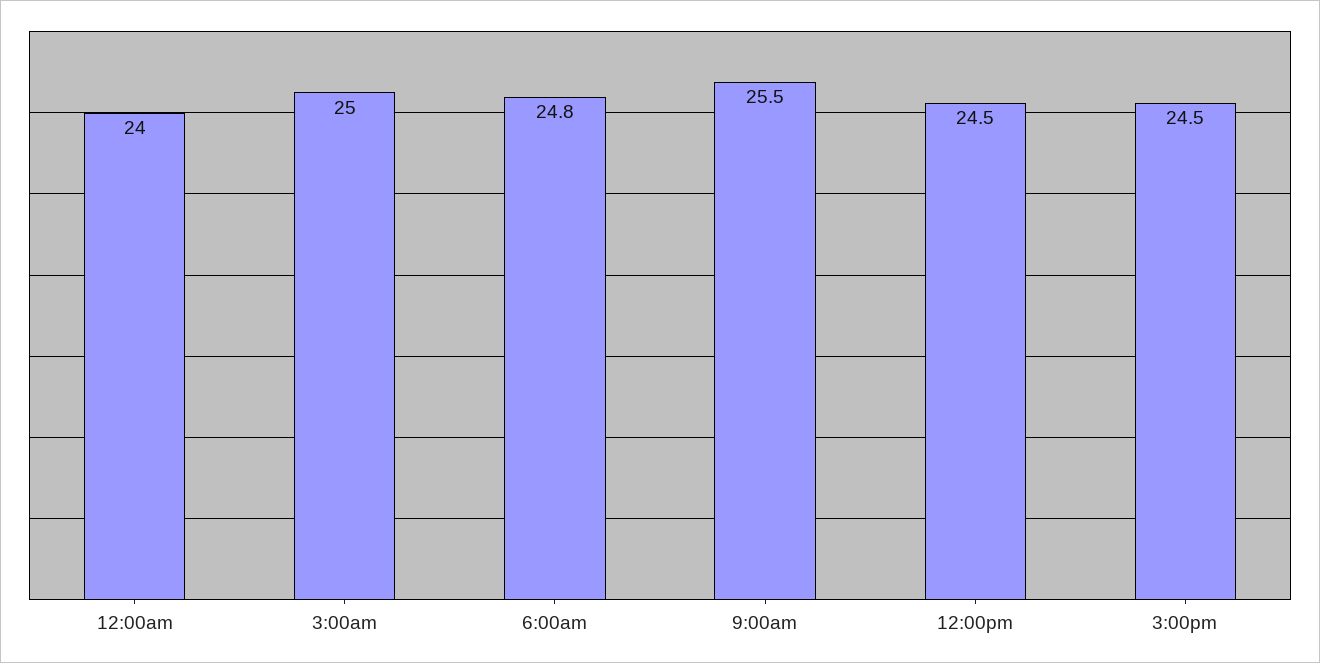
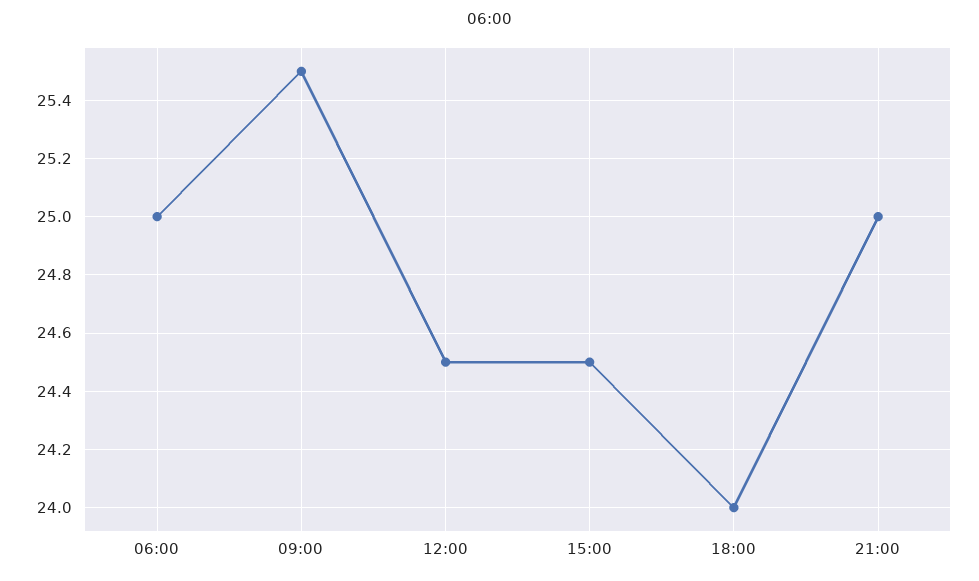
12:00am: 24 -> none
3:00am: 25 -> none
6:00am: 24.8 -> 25
18:00: none -> 24
21:00: none -> 25

